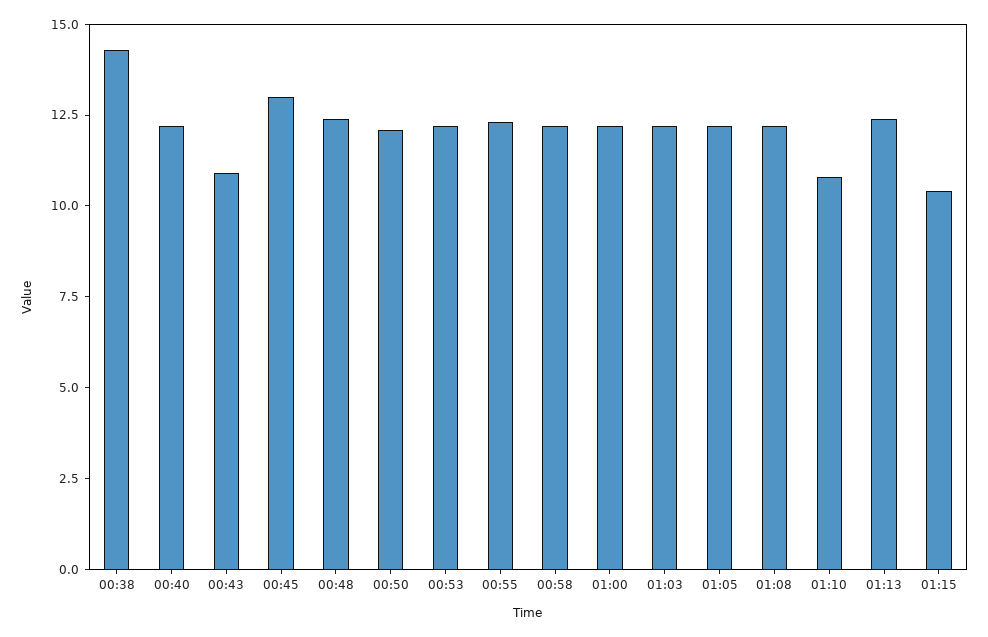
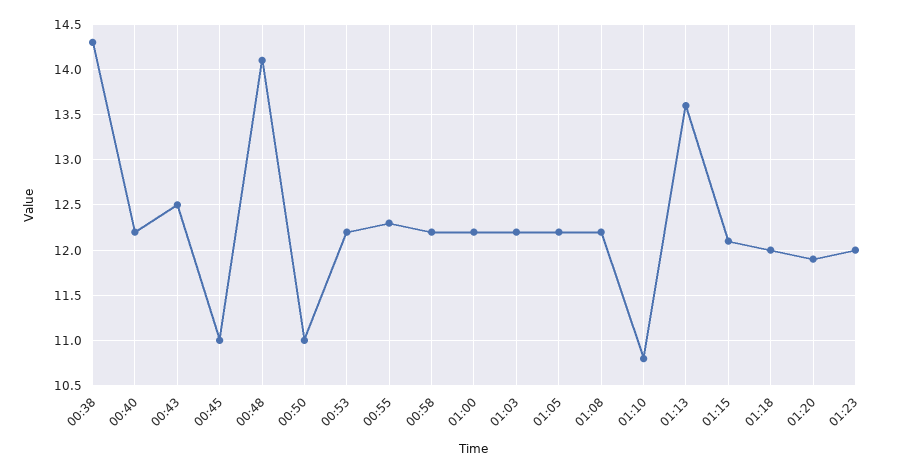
00:43: 11 -> 12.5
00:45: 13 -> 11
00:48: 12.5 -> 14.1
00:50: 12 -> 11
01:13: 12.5 -> 13.6
01:15: 10.5 -> 12.1
01:18: none -> 12
01:20: none -> 11.9
01:23: none -> 12

